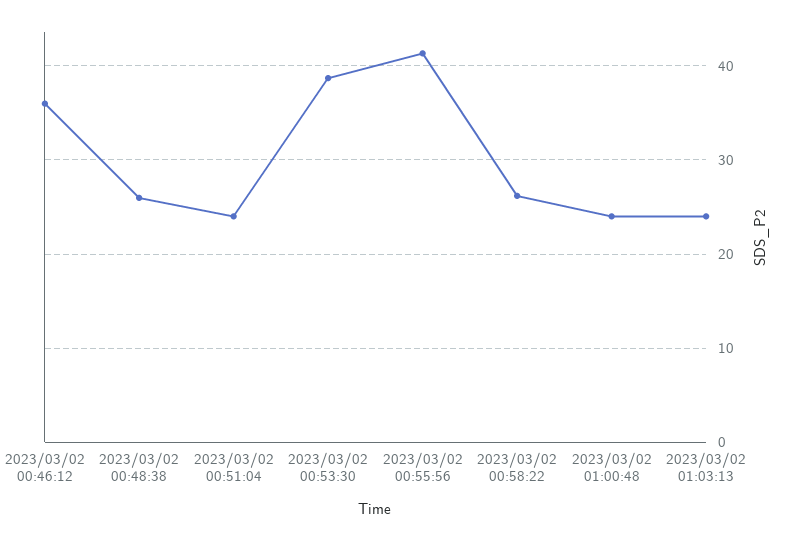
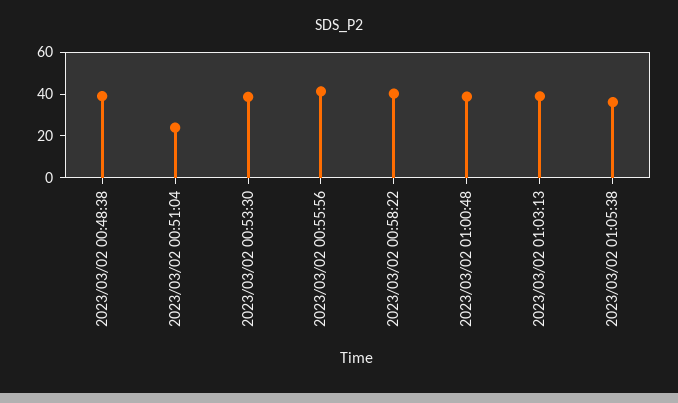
2023/03/02 00:46:12: 36 -> none
2023/03/02 00:48:38: 26 -> 40
2023/03/02 00:58:22: 26 -> 40
2023/03/02 01:00:48: 24 -> 40
2023/03/02 01:03:13: 24 -> 40
2023/03/02 01:05:38: none -> 35

